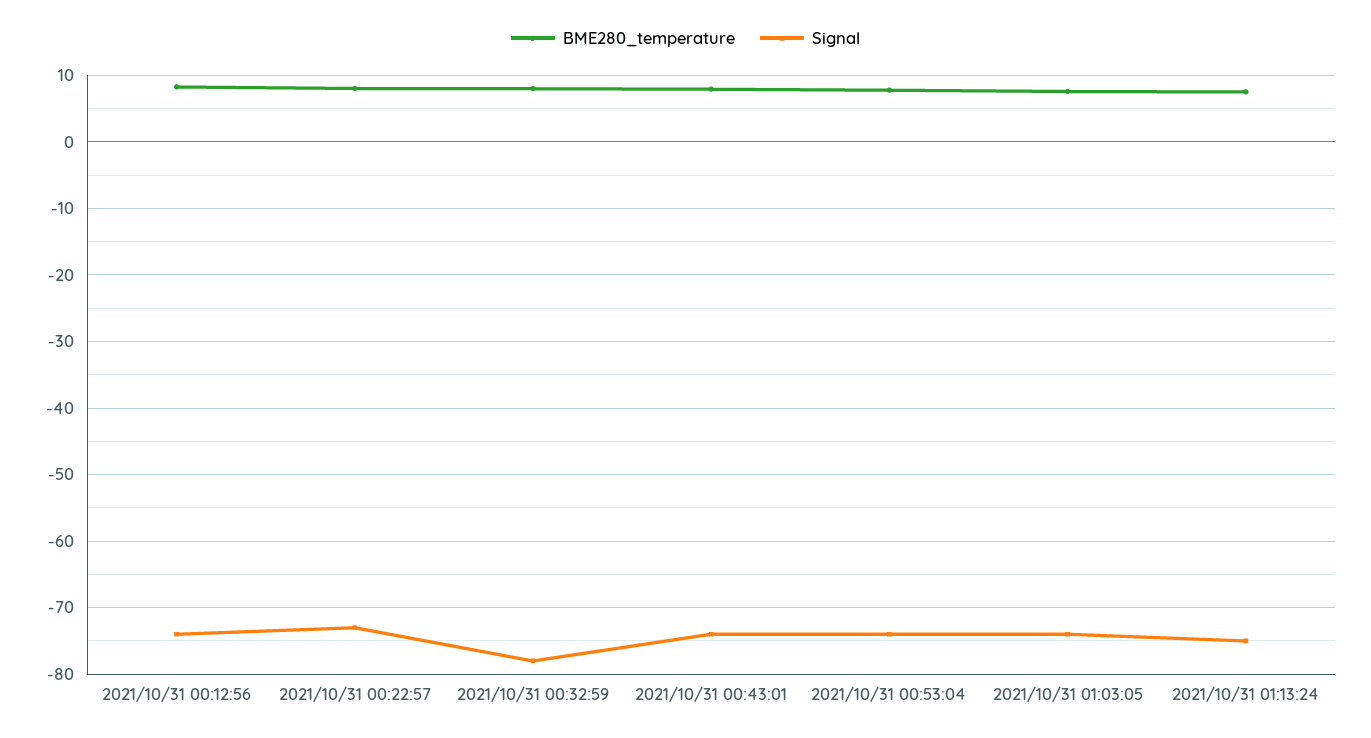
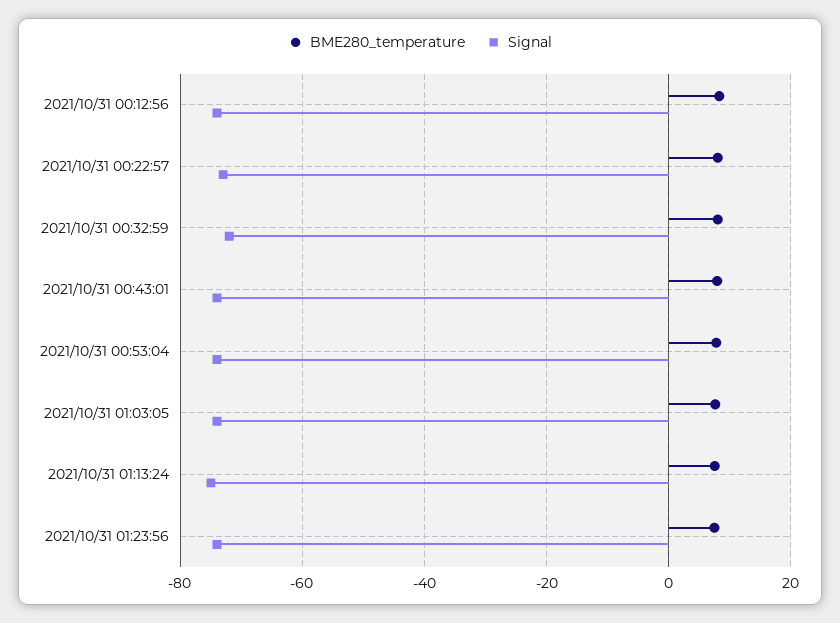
Signal, 2021/10/31 00:32:59: -78 -> -72
BME280_temperature, 2021/10/31 01:23:56: none -> 8
Signal, 2021/10/31 01:23:56: none -> -74

